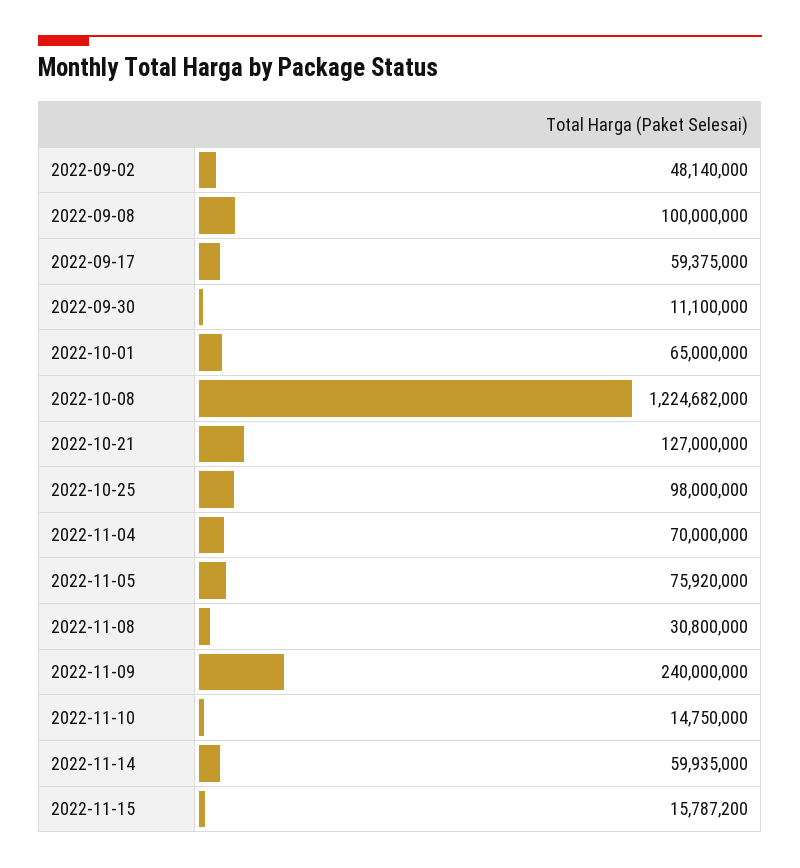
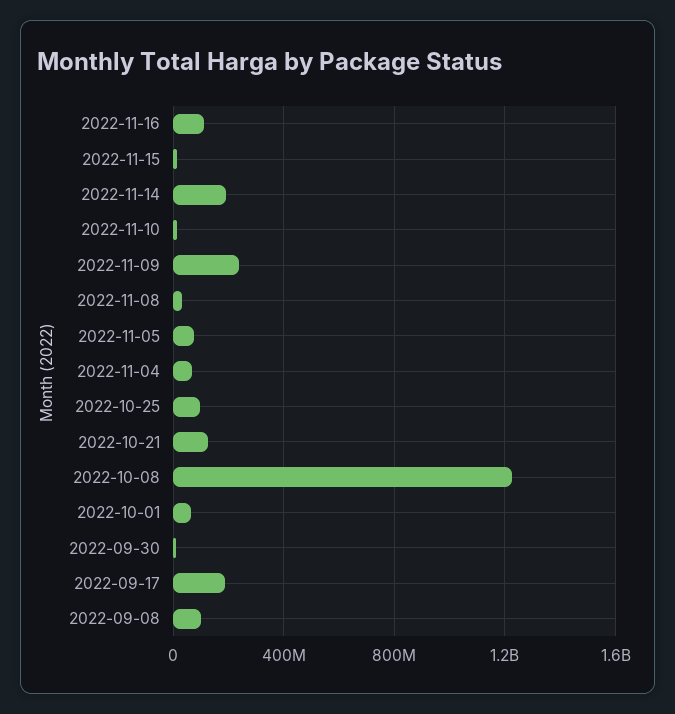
2022-09-02: 48140000 -> none
2022-09-17: 59375000 -> 200000000
2022-11-14: 59935000 -> 200000000
2022-11-16: none -> 100000000

